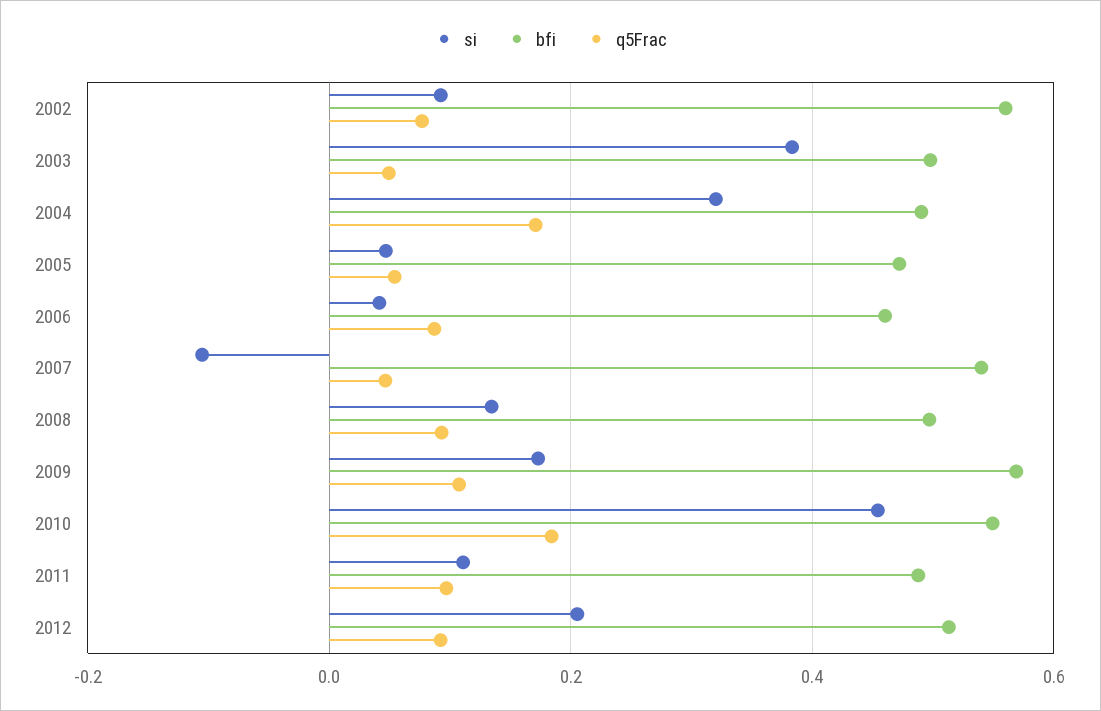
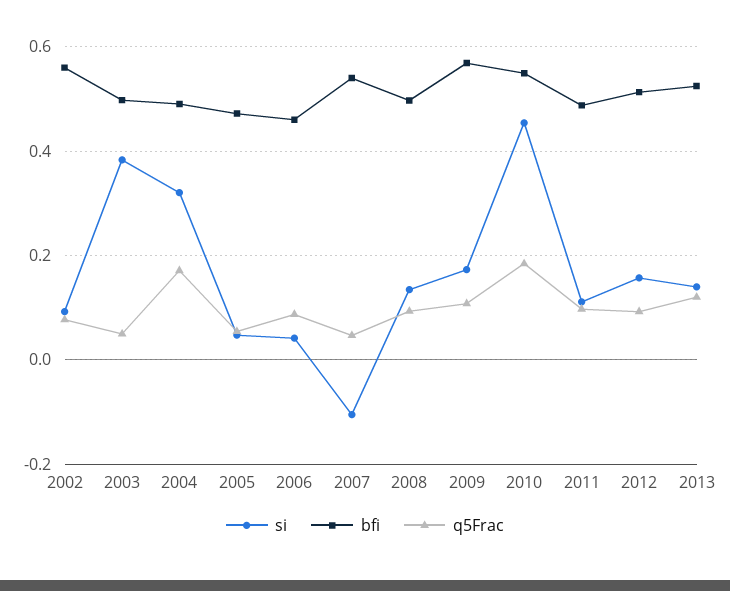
si, 2012: 0.2 -> 0.16
si, 2013: none -> 0.14
bfi, 2013: none -> 0.52
q5Frac, 2013: none -> 0.12

